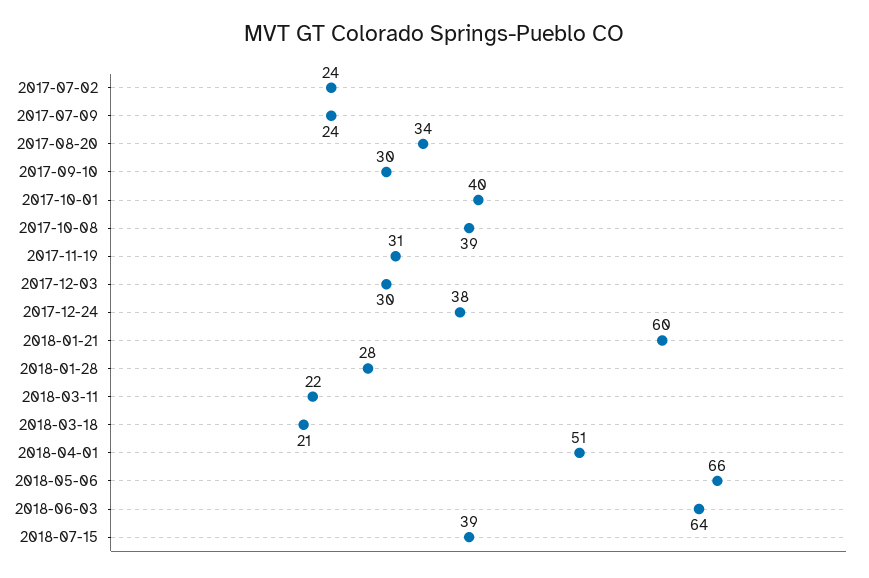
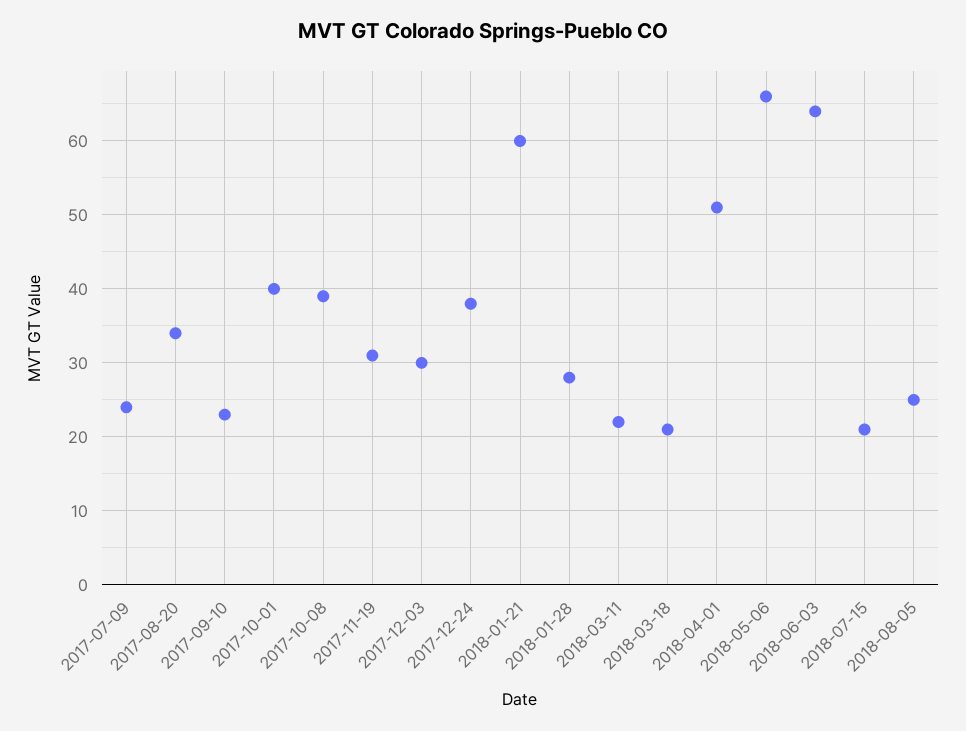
2017-07-02: 24 -> none
2017-09-10: 30 -> 23
2018-07-15: 39 -> 21
2018-08-05: none -> 25

